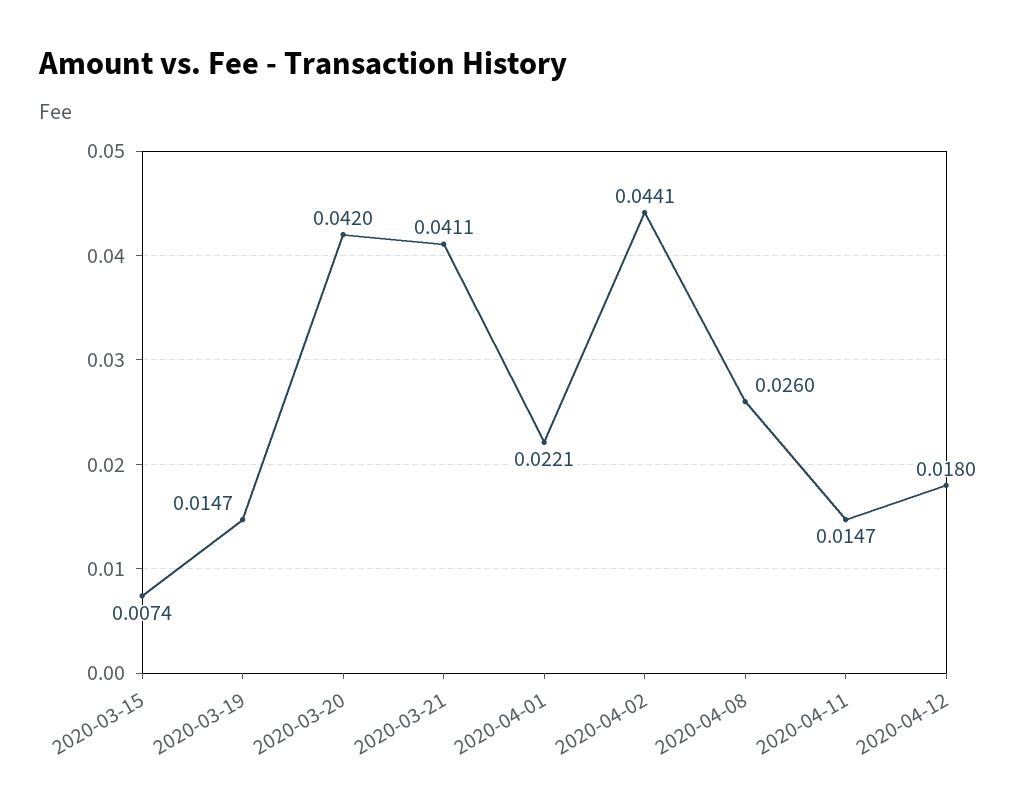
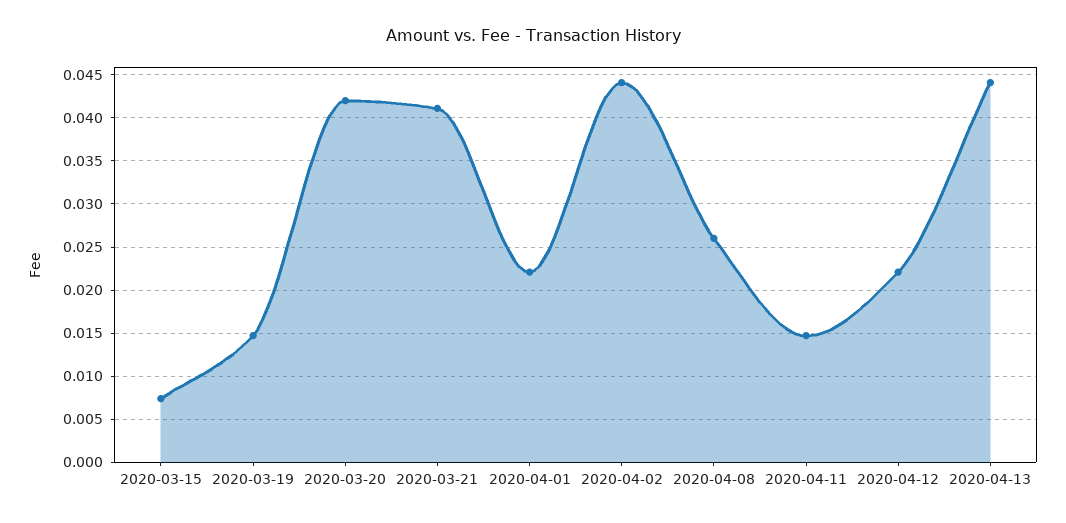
2020-04-12: 0.018 -> 0.022
2020-04-13: none -> 0.044

